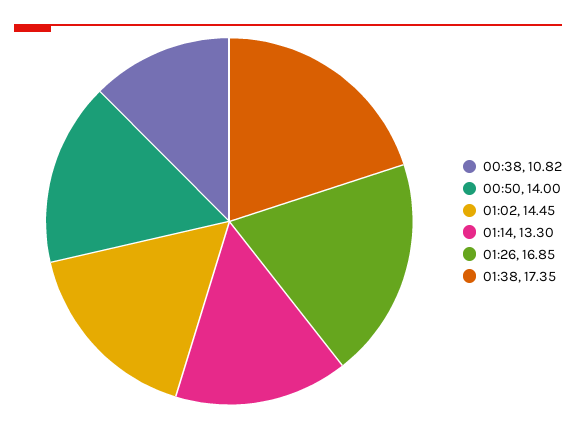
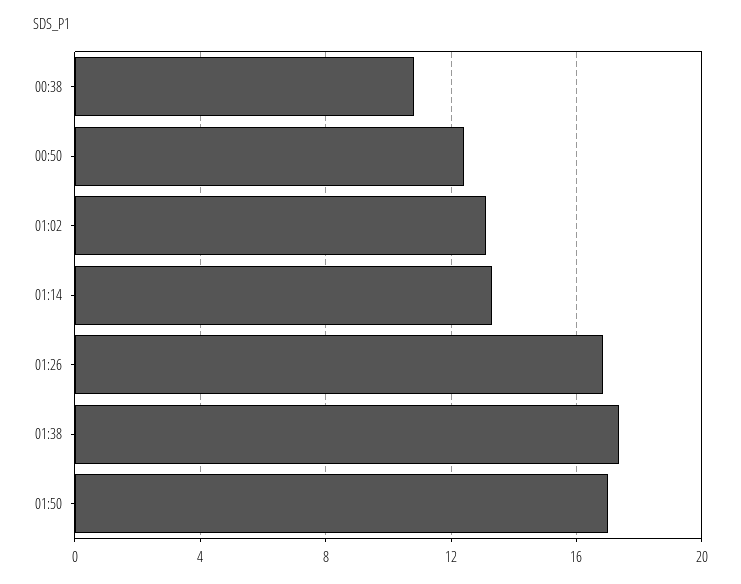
00:50: 14 -> 12.5
01:02: 14.45 -> 13
01:50: none -> 17

